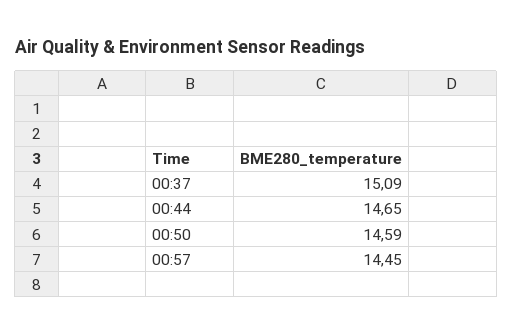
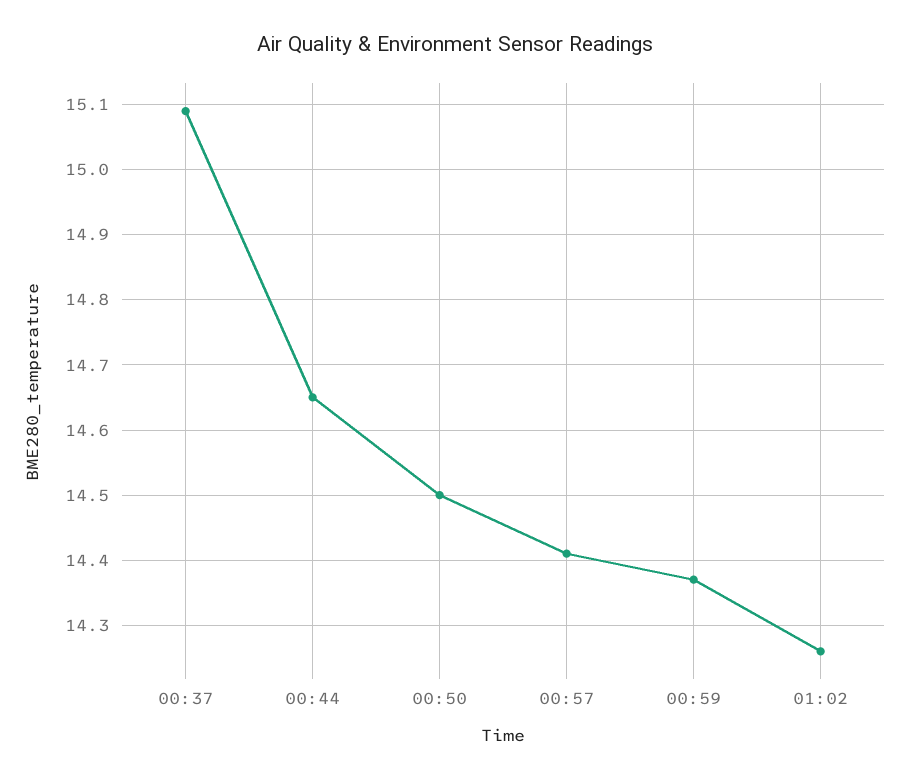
00:50: 14.59 -> 14.5
00:57: 14.45 -> 14.41
00:59: none -> 14.37
01:02: none -> 14.26

